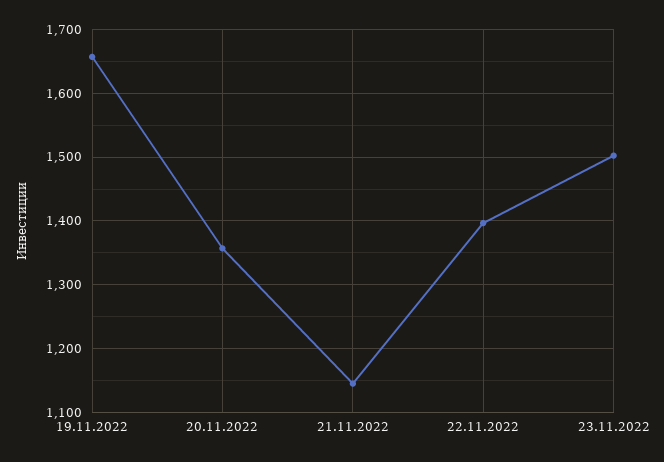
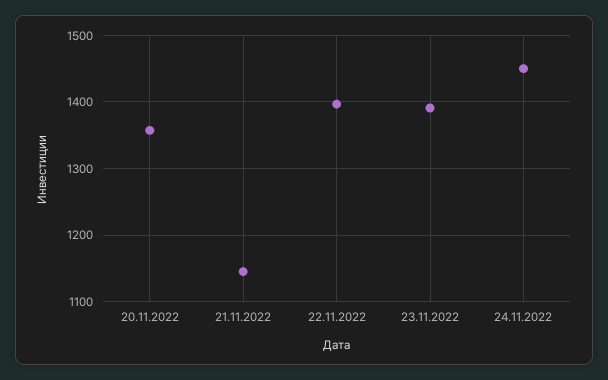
19.11.2022: 1660 -> none
23.11.2022: 1500 -> 1390
24.11.2022: none -> 1450

